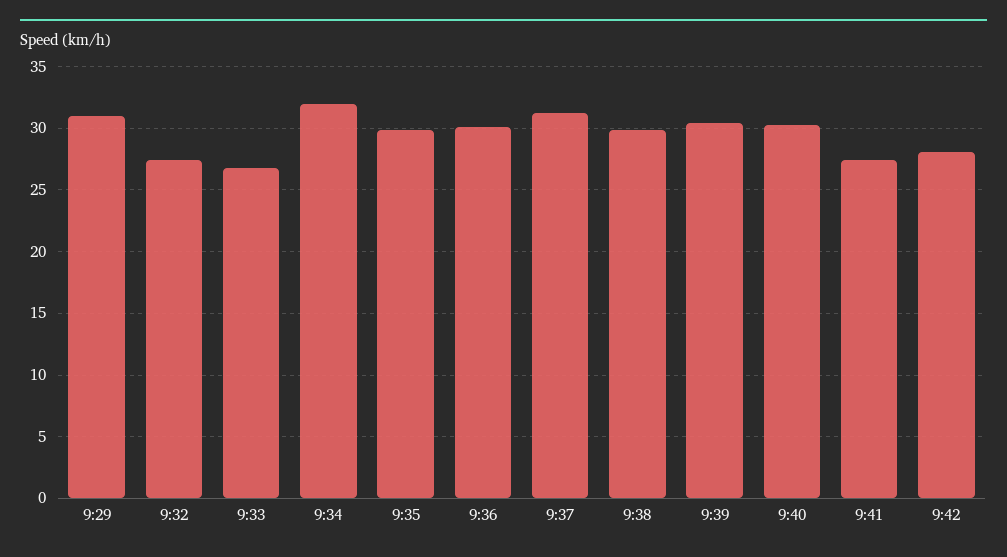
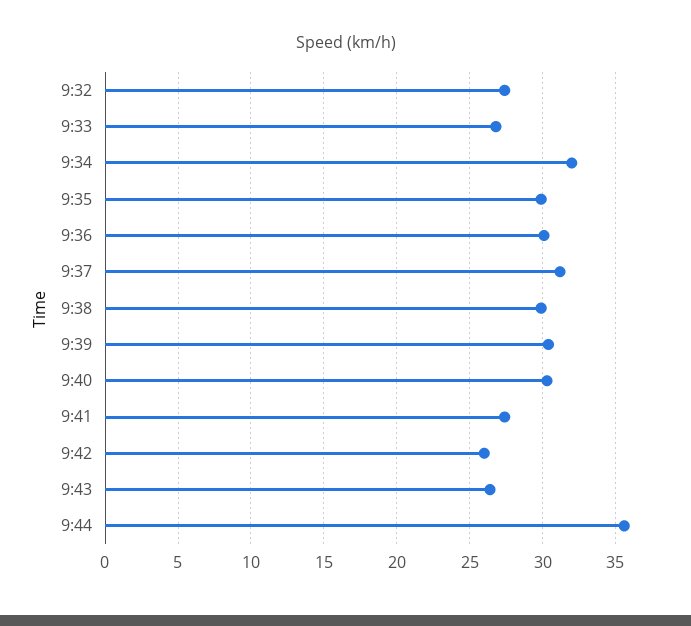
9:29: 31 -> none
9:42: 28 -> 26
9:43: none -> 26.5
9:44: none -> 35.5

